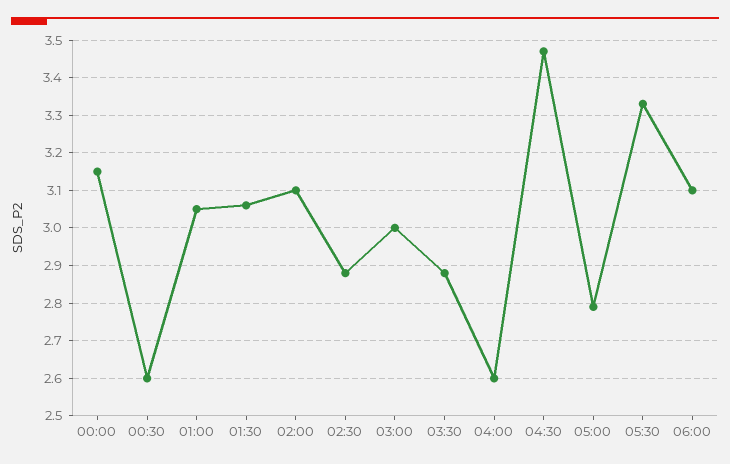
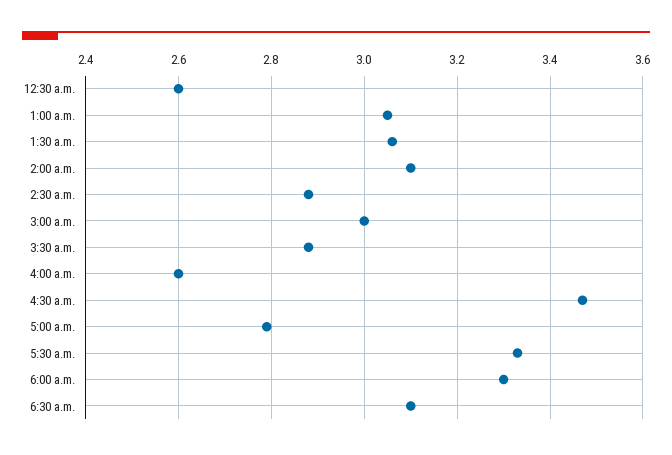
00:00: 3.15 -> none
06:00: 3.1 -> 3.3
6:30 a.m.: none -> 3.1

